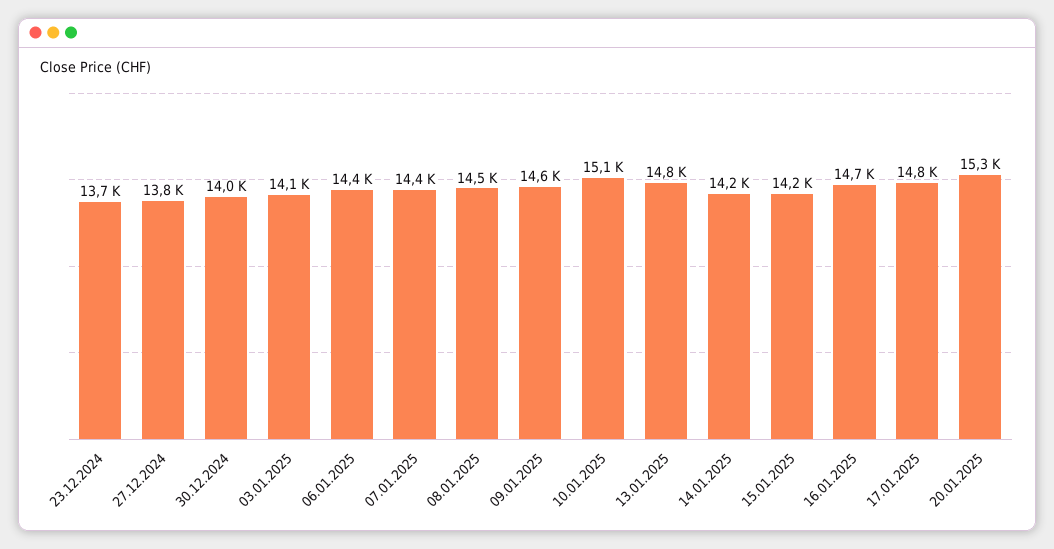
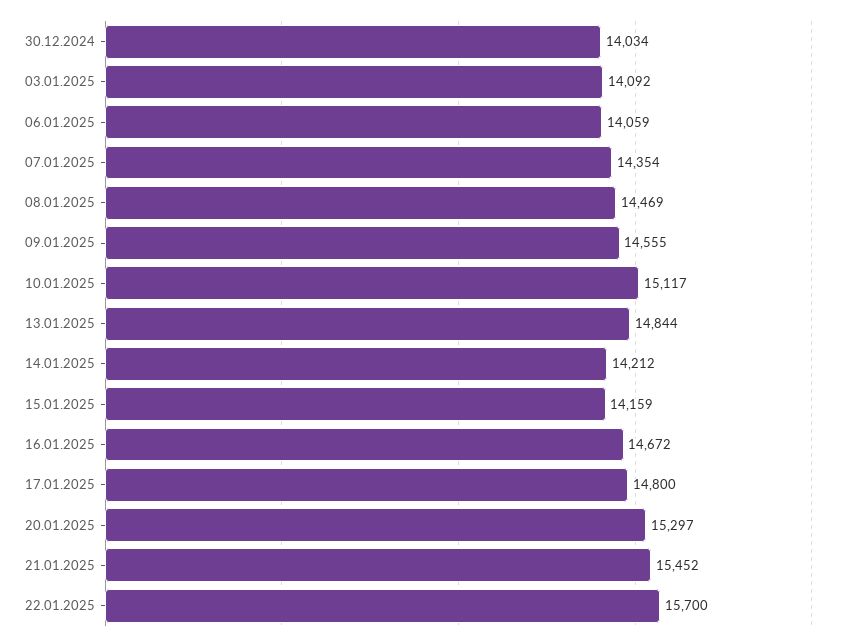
23.12.2024: 13700 -> none
27.12.2024: 13800 -> none
06.01.2025: 14400 -> 14059
21.01.2025: none -> 15452
22.01.2025: none -> 15700

